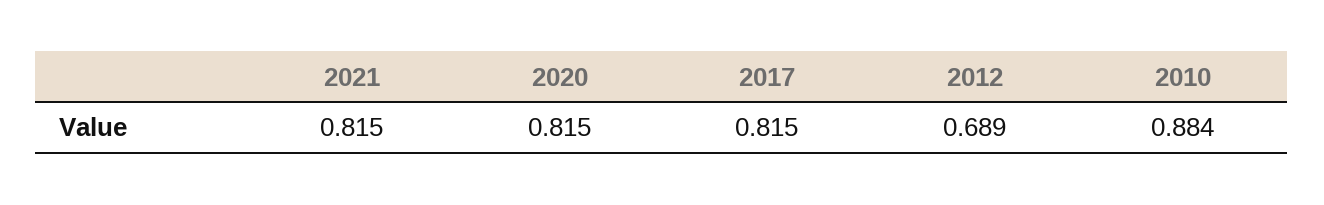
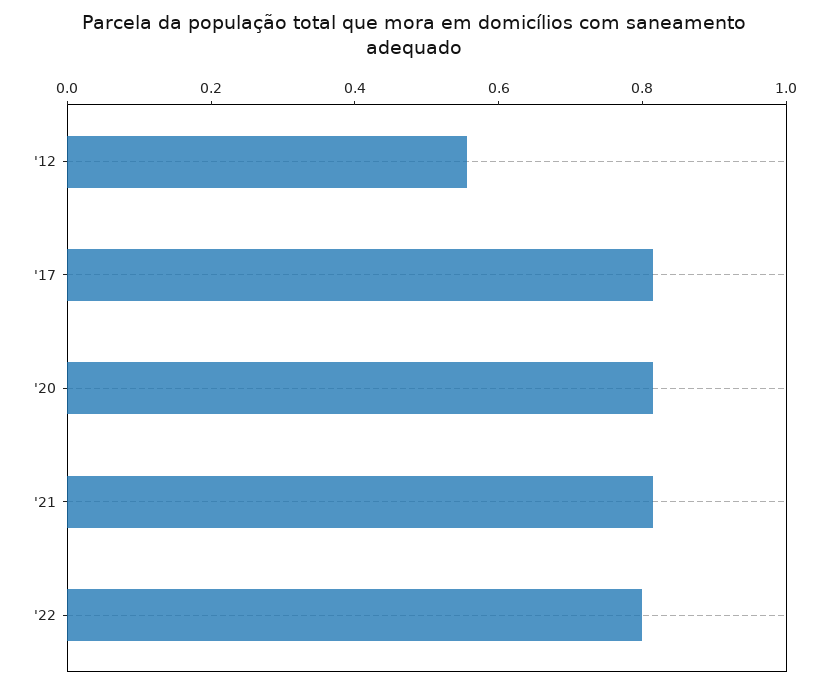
2012: 0.689 -> 0.55
2010: 0.884 -> none
'22: none -> 0.8

